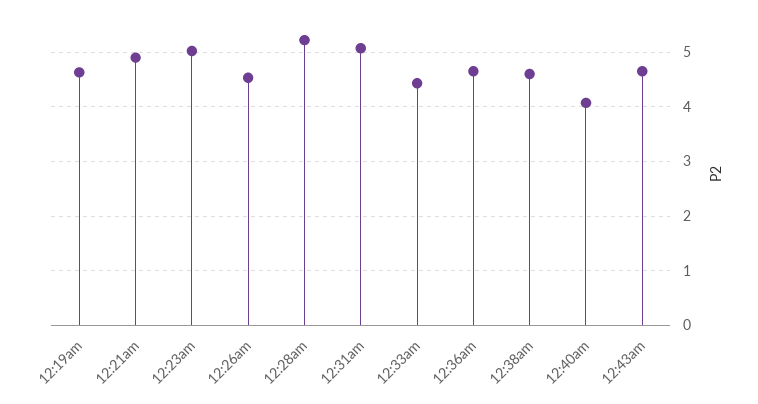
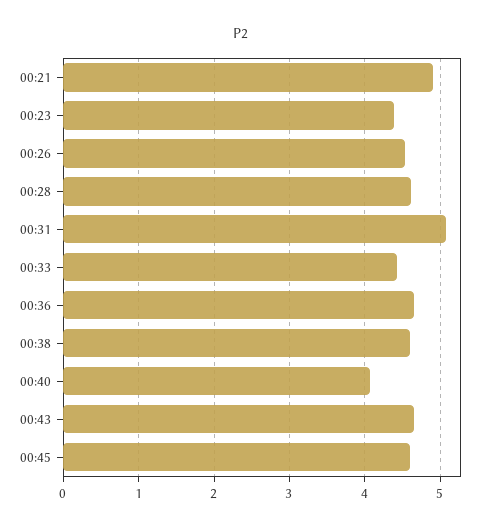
12:19am: 4.6 -> none
12:23am: 5 -> 4.4
12:28am: 5.2 -> 4.6
00:45: none -> 4.6

